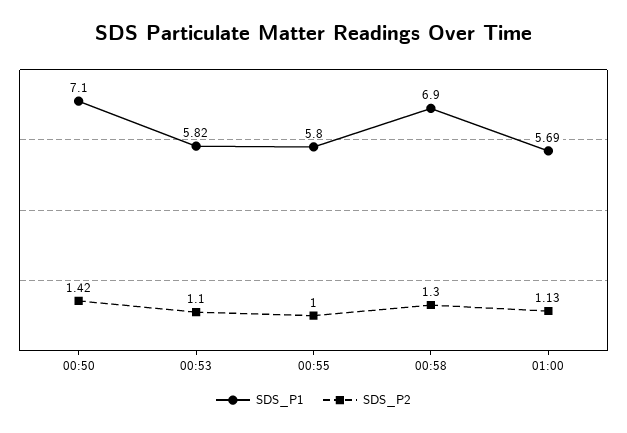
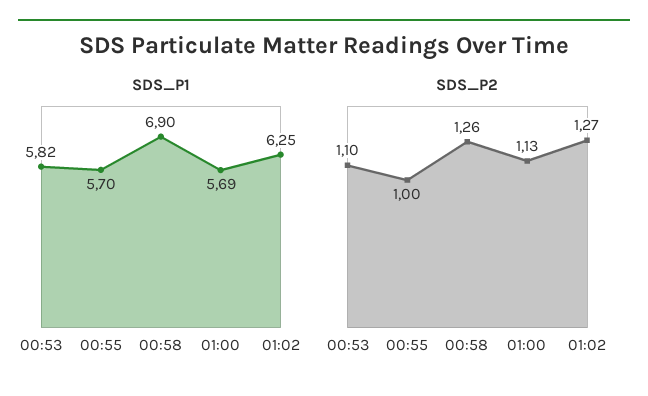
SDS_P1, 00:50: 7.1 -> none
SDS_P2, 00:50: 1.42 -> none
SDS_P1, 00:55: 5.8 -> 5.7
SDS_P2, 00:58: 1.3 -> 1.26
SDS_P1, 01:02: none -> 6.25
SDS_P2, 01:02: none -> 1.27

